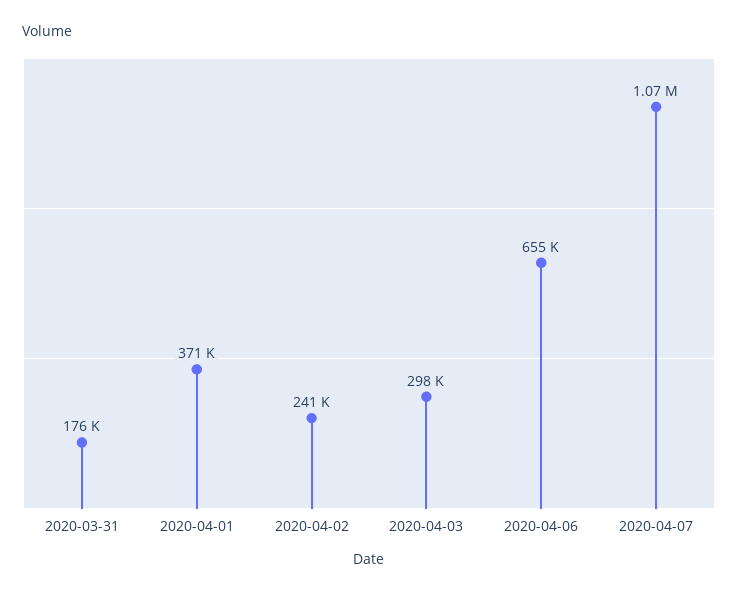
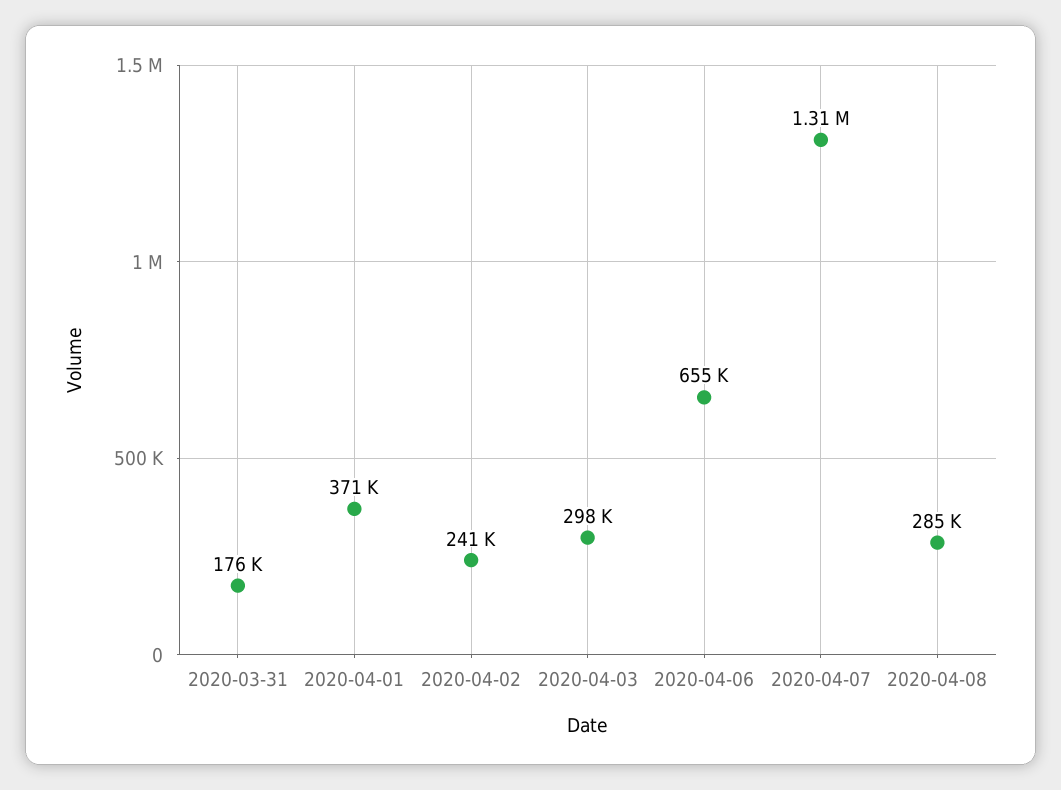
2020-04-07: 1070000 -> 1310000
2020-04-08: none -> 285000

